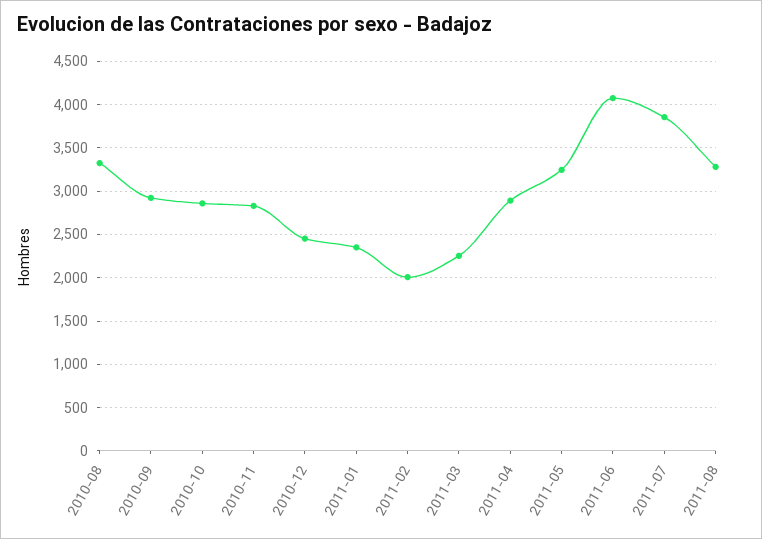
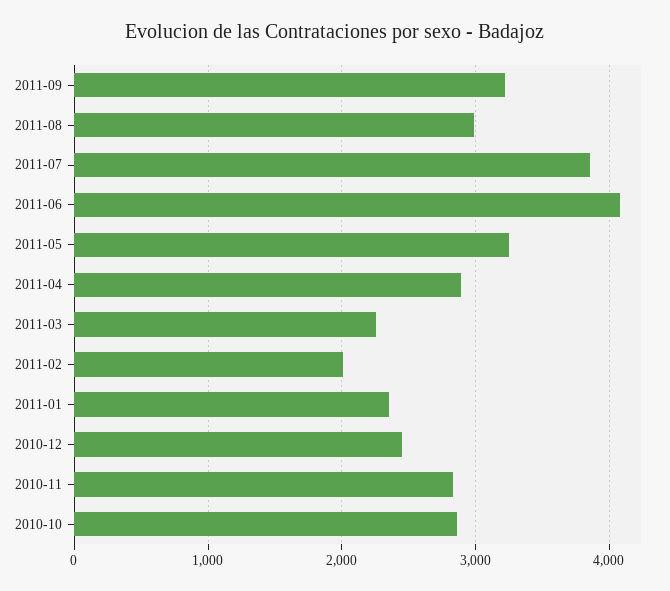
2010-08: 3300 -> none
2010-09: 2900 -> none
2011-08: 3300 -> 3000
2011-09: none -> 3200

